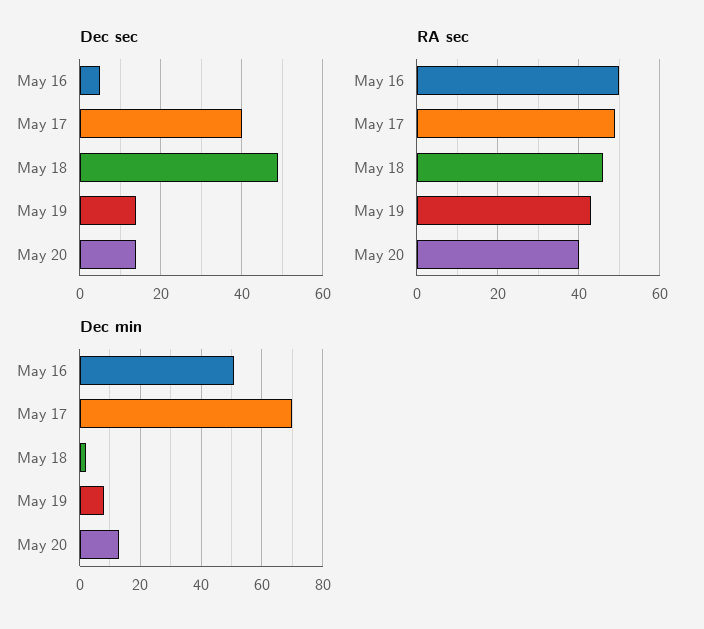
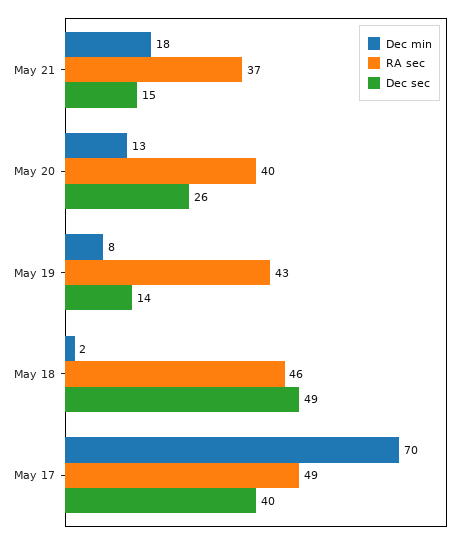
Dec sec, May 16: 5 -> none
Dec sec, May 20: 15 -> 26
RA sec, May 16: 50 -> none
Dec min, May 16: 50 -> none
Dec min, May 21: none -> 18
RA sec, May 21: none -> 37
Dec sec, May 21: none -> 15

